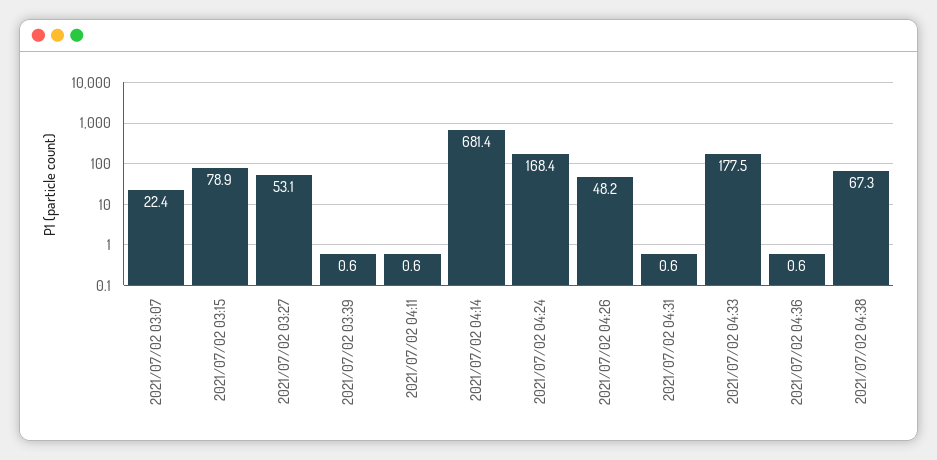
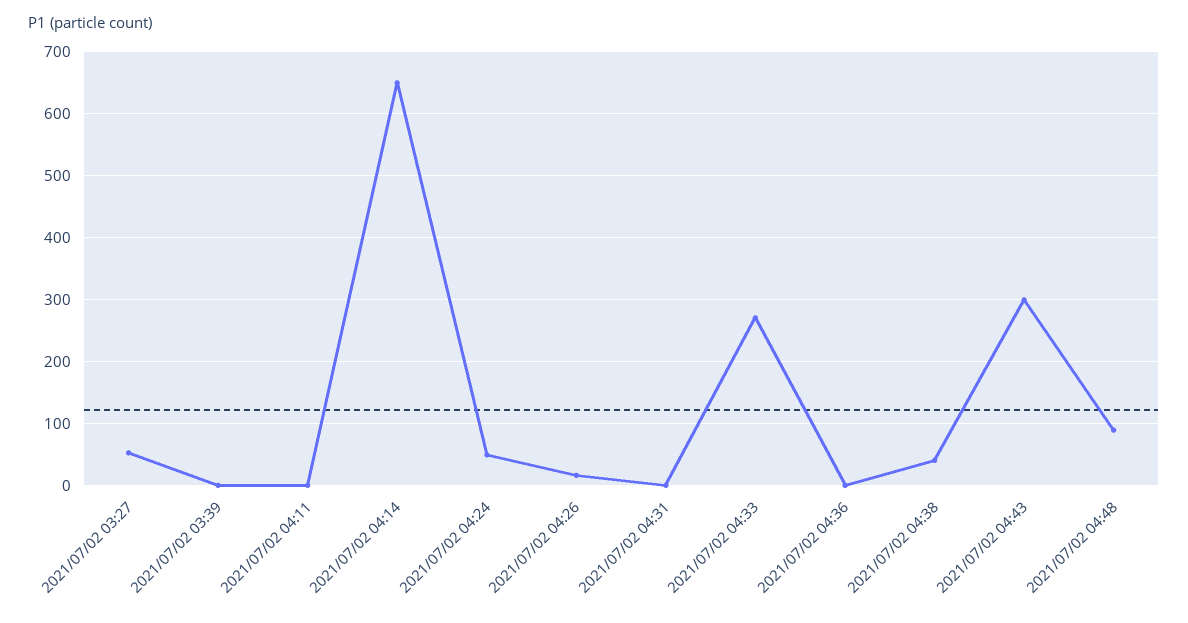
2021/07/02 03:07: 22.4 -> none
2021/07/02 03:15: 78.9 -> none
2021/07/02 04:14: 681.4 -> 650
2021/07/02 04:24: 168.4 -> 50
2021/07/02 04:26: 48.2 -> 20
2021/07/02 04:33: 177.5 -> 270
2021/07/02 04:38: 67.3 -> 40
2021/07/02 04:43: none -> 300
2021/07/02 04:48: none -> 90

